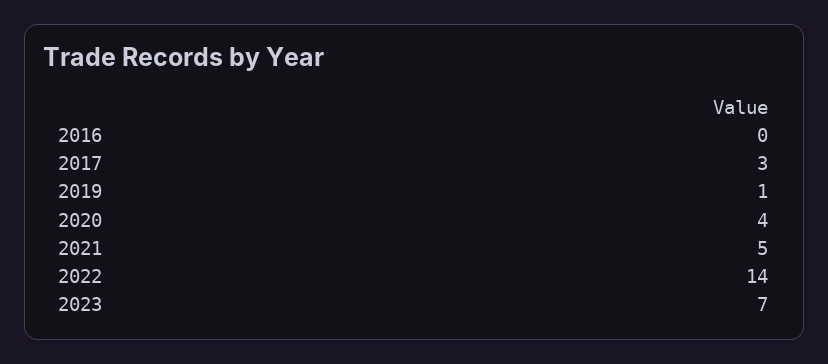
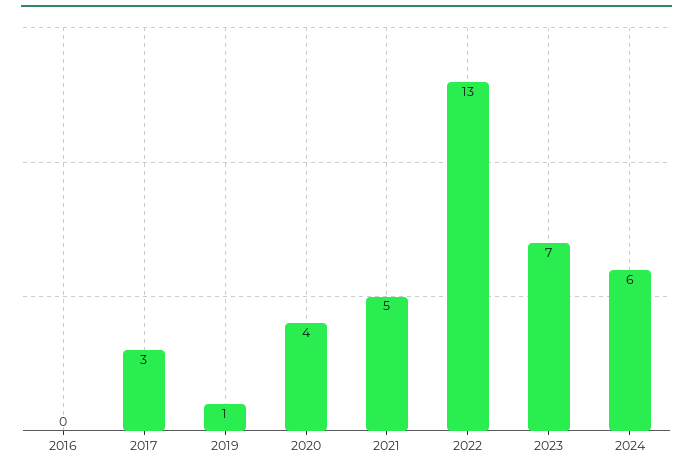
2022: 14 -> 13
2024: none -> 6

